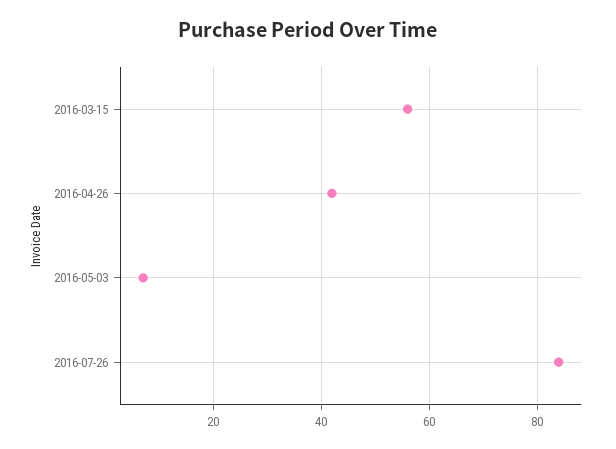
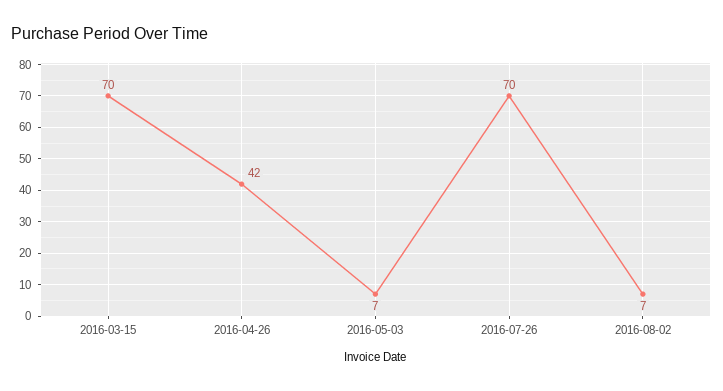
2016-03-15: 55 -> 70
2016-07-26: 85 -> 70
2016-08-02: none -> 7

